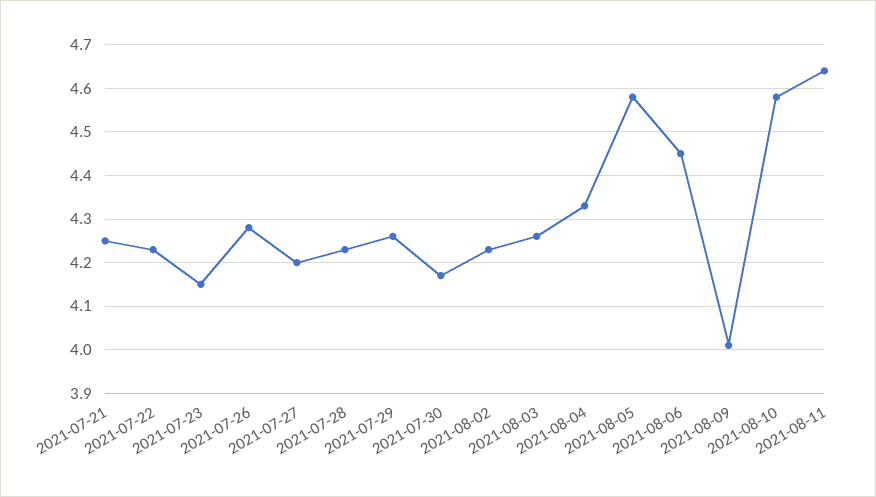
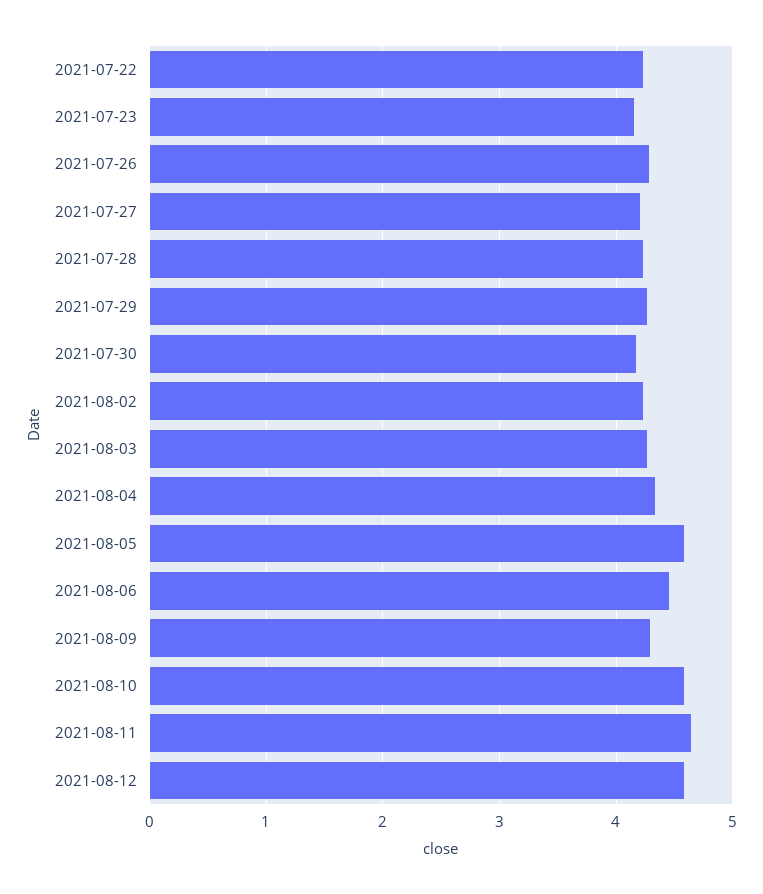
2021-07-21: 4.25 -> none
2021-08-09: 4 -> 4.3
2021-08-12: none -> 4.6

